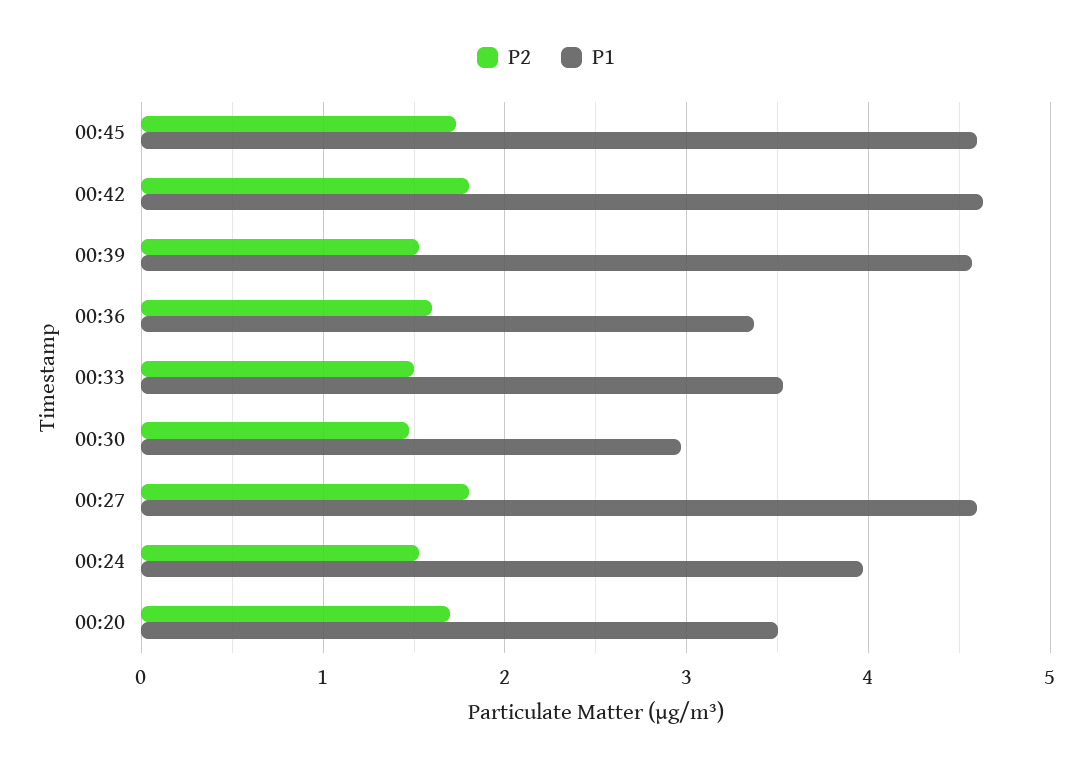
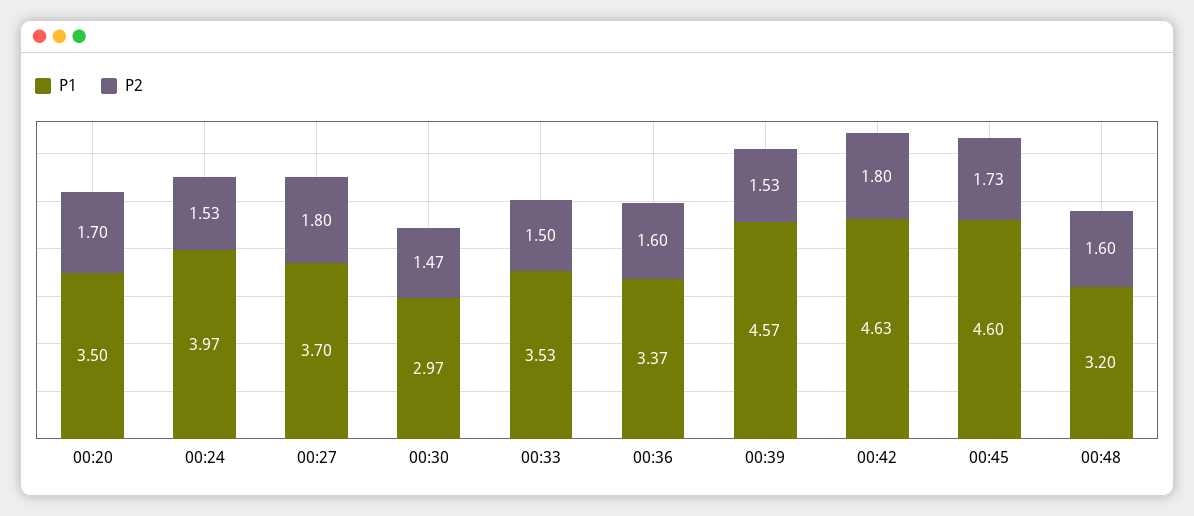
P1, 00:27: 4.6 -> 3.7
P1, 00:48: none -> 3.2
P2, 00:48: none -> 1.6

